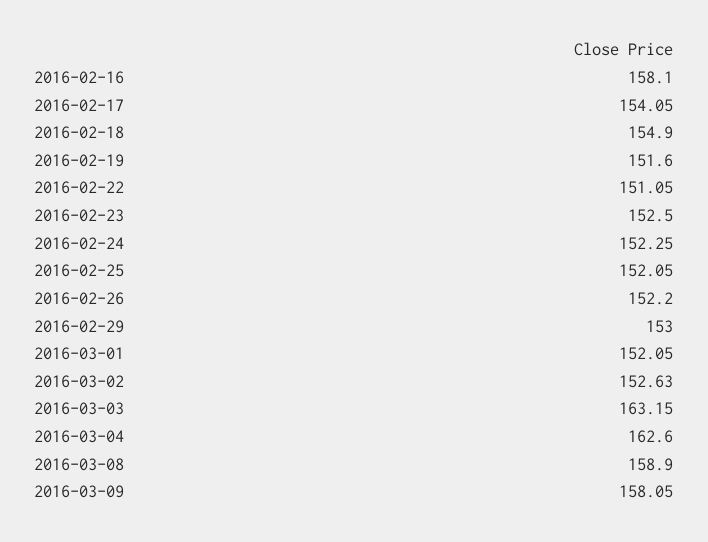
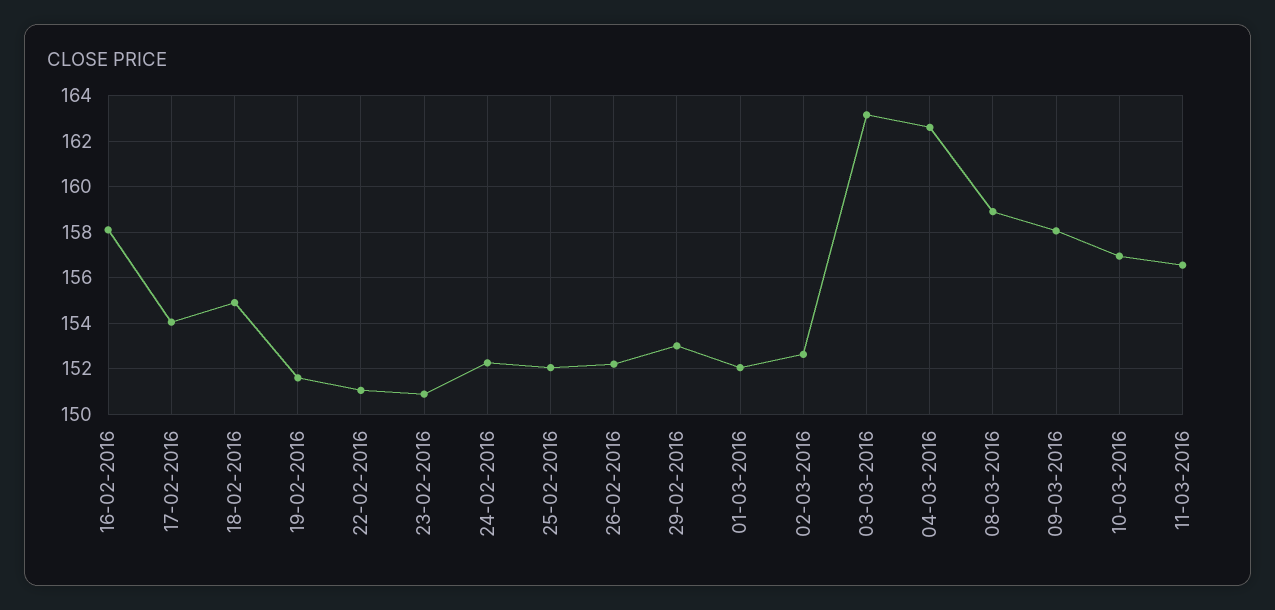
2016-02-23: 152.5 -> 151
10-03-2016: none -> 157
11-03-2016: none -> 156.5

